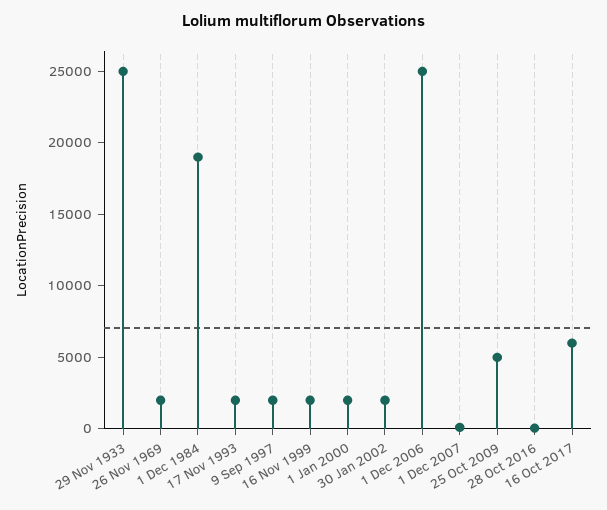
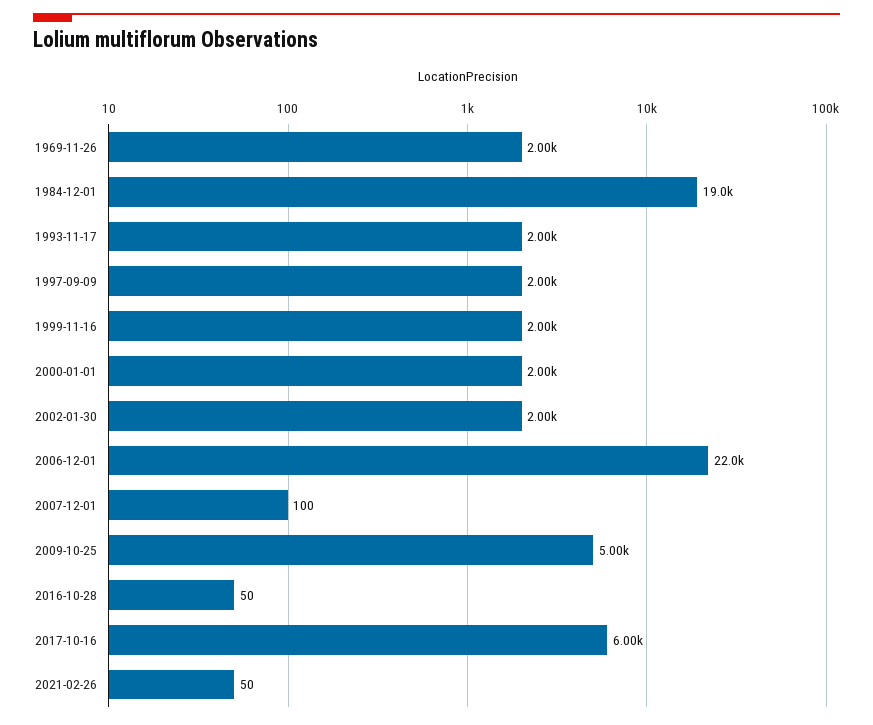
29 Nov 1933: 25000 -> none
1 Dec 2006: 25000 -> 22000
2021-02-26: none -> 50

